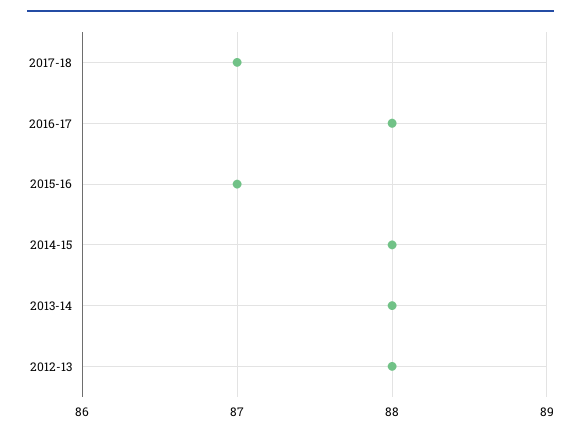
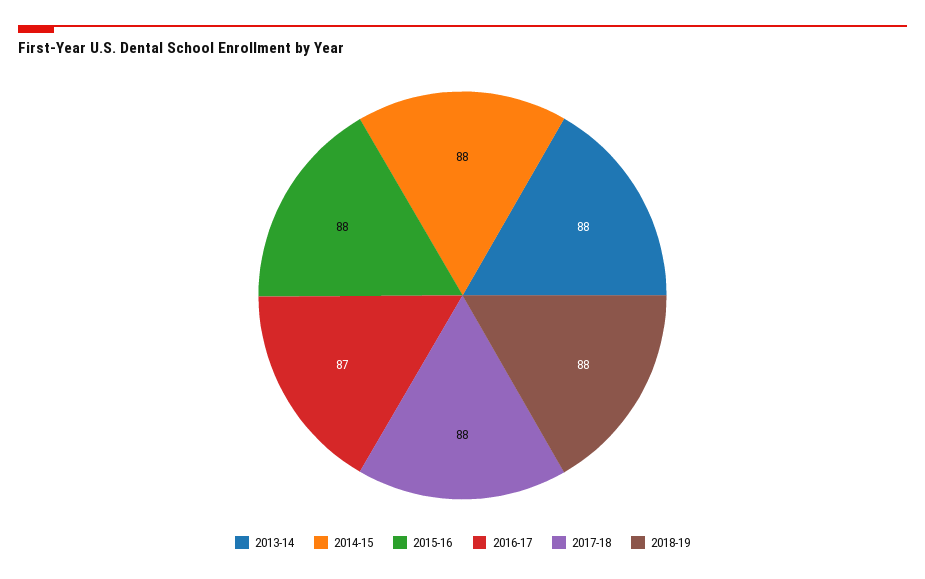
2017-18: 87 -> 88
2016-17: 88 -> 87
2015-16: 87 -> 88
2012-13: 88 -> none
2018-19: none -> 88

